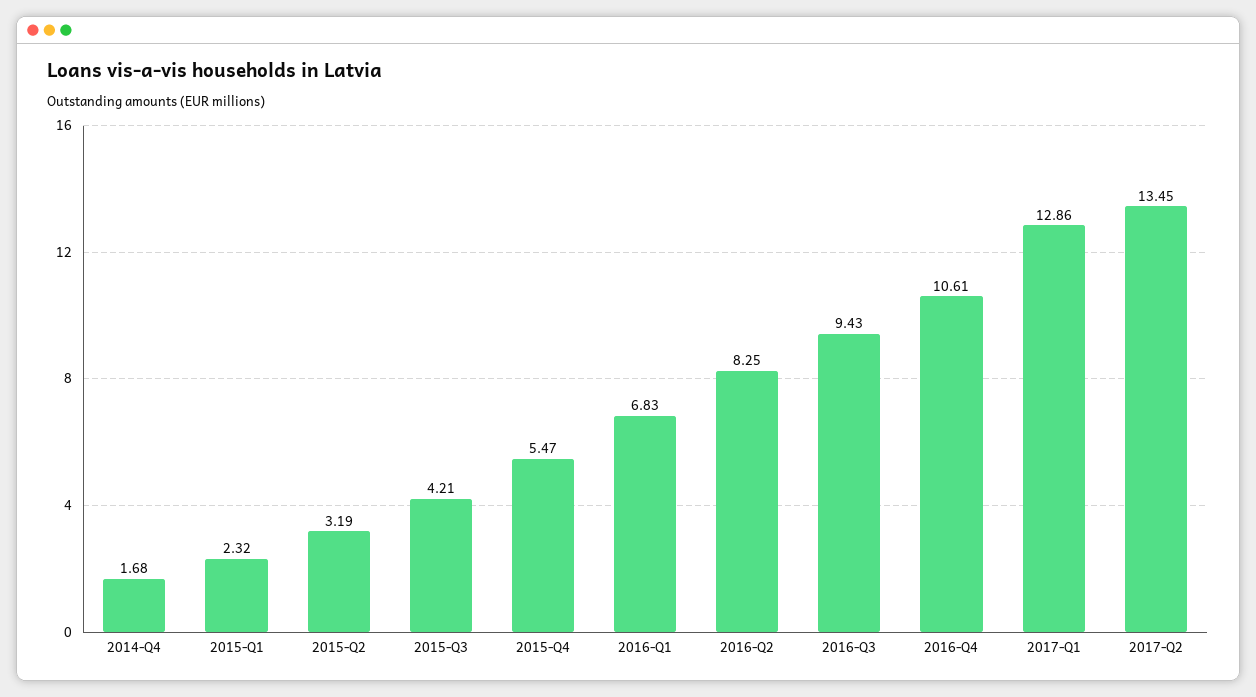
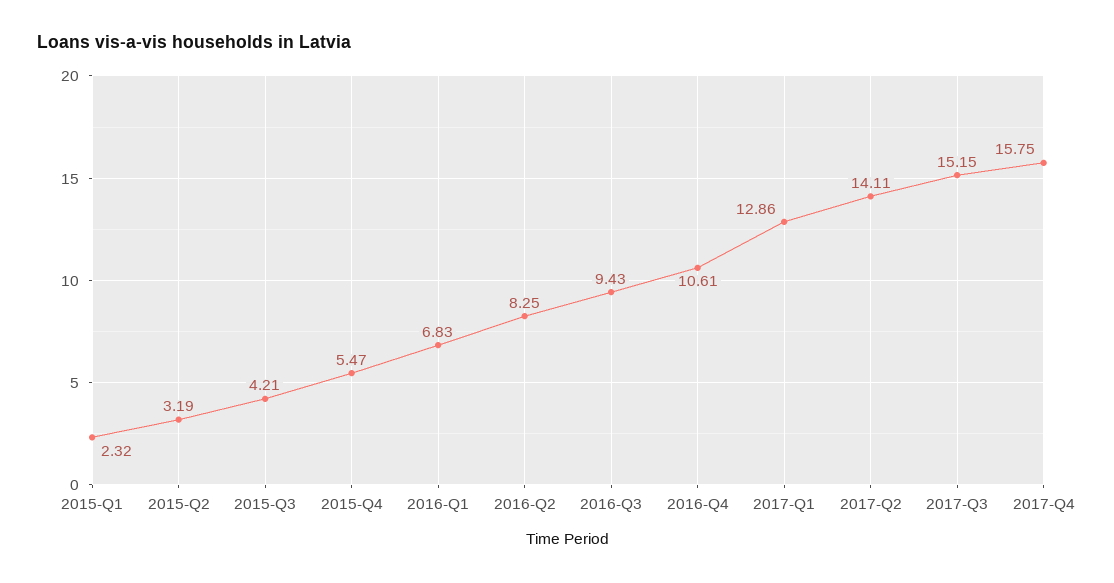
2014-Q4: 1.68 -> none
2017-Q2: 13.45 -> 14.11
2017-Q3: none -> 15.15
2017-Q4: none -> 15.75

